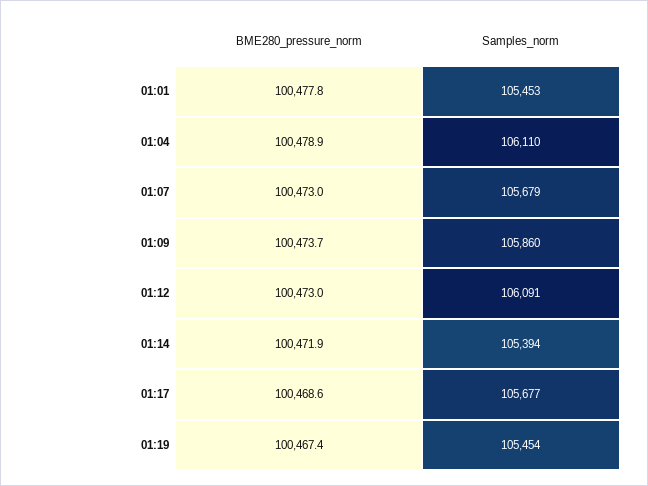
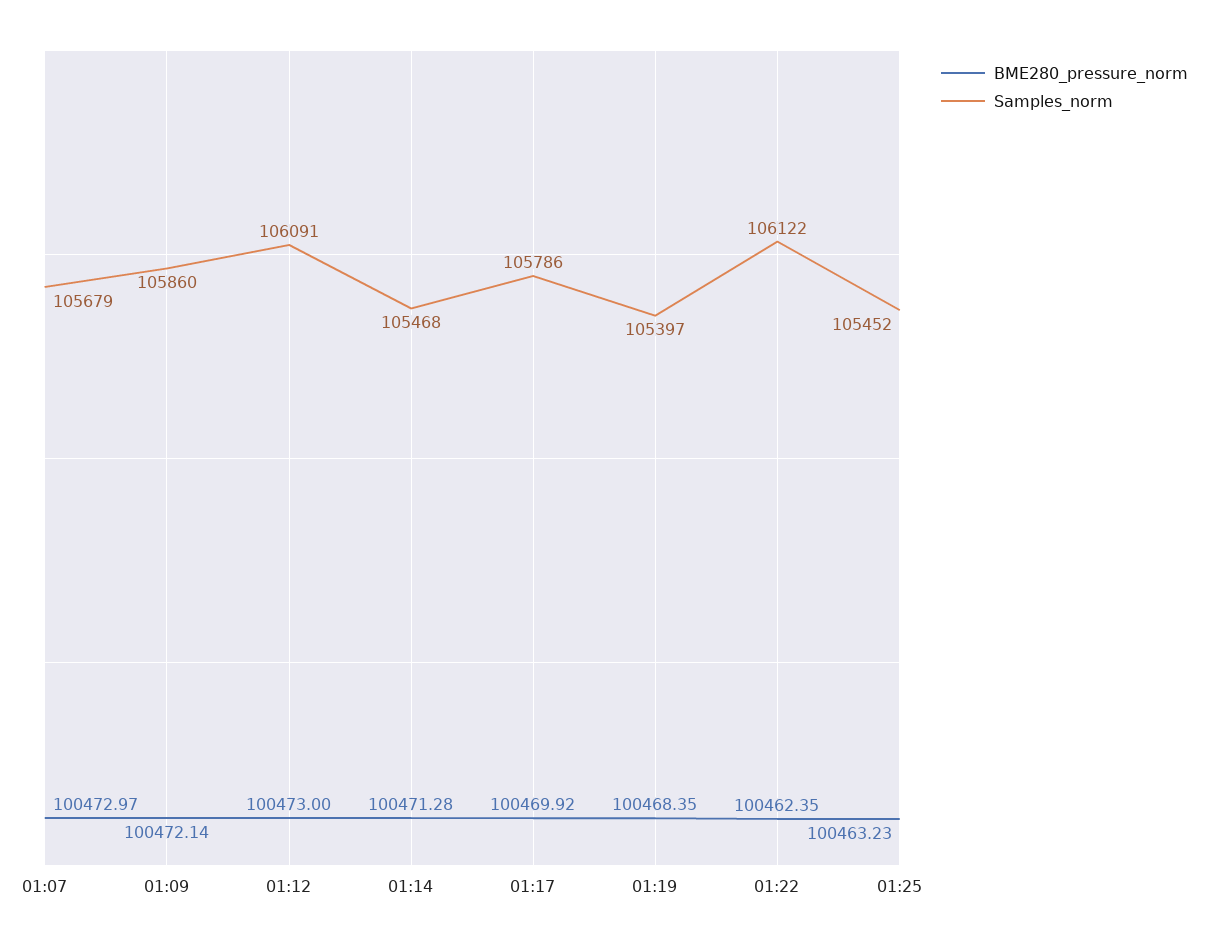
BME280_pressure_norm, 01:01: 100477.8 -> none
Samples_norm, 01:01: 105453 -> none
BME280_pressure_norm, 01:04: 100478.9 -> none
Samples_norm, 01:04: 106110 -> none
BME280_pressure_norm, 01:09: 100473.7 -> 100472.14
BME280_pressure_norm, 01:14: 100471.9 -> 100471.28
Samples_norm, 01:14: 105394 -> 105468
BME280_pressure_norm, 01:17: 100468.6 -> 100469.92
Samples_norm, 01:17: 105677 -> 105786
BME280_pressure_norm, 01:19: 100467.4 -> 100468.35
Samples_norm, 01:19: 105454 -> 105397
BME280_pressure_norm, 01:22: none -> 100462.35
Samples_norm, 01:22: none -> 106122
BME280_pressure_norm, 01:25: none -> 100463.23
Samples_norm, 01:25: none -> 105452

